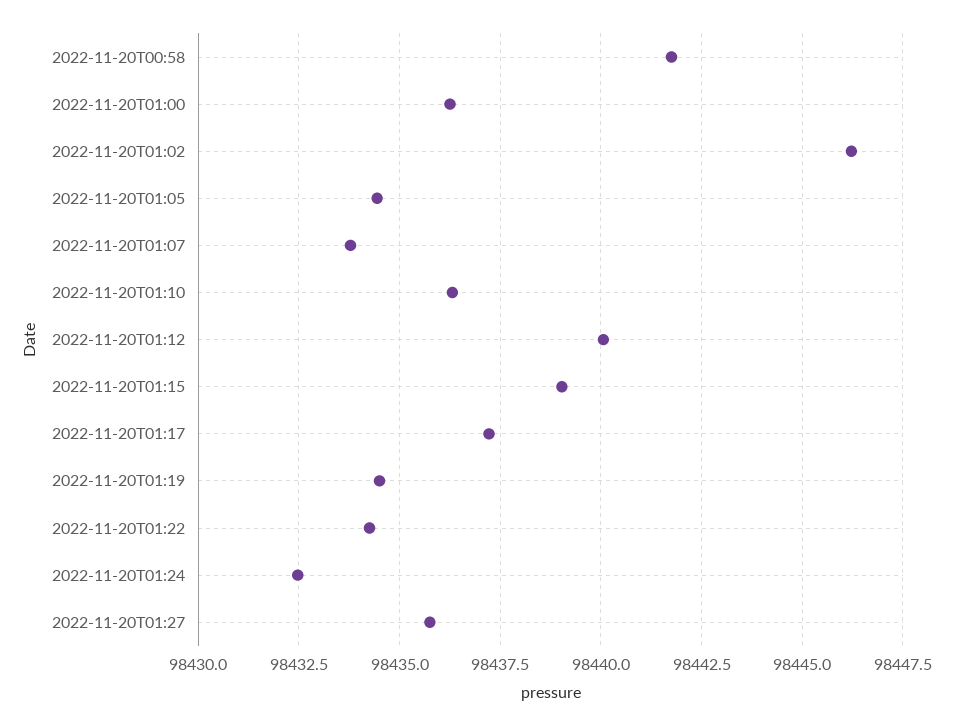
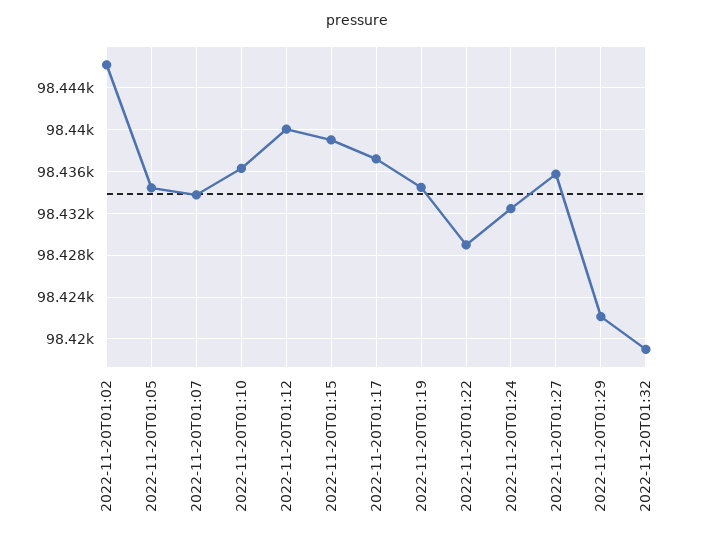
2022-11-20T00:58: 98441.75 -> none
2022-11-20T01:00: 98436.25 -> none
2022-11-20T01:22: 98434.25 -> 98429
2022-11-20T01:29: none -> 98422
2022-11-20T01:32: none -> 98419

